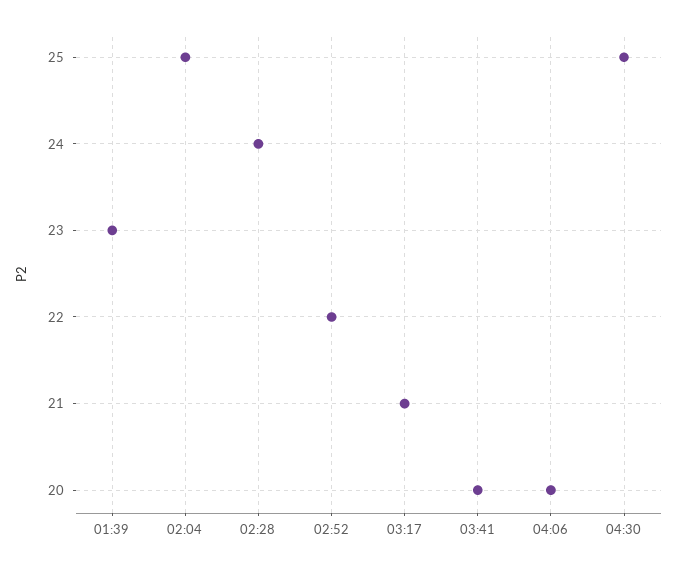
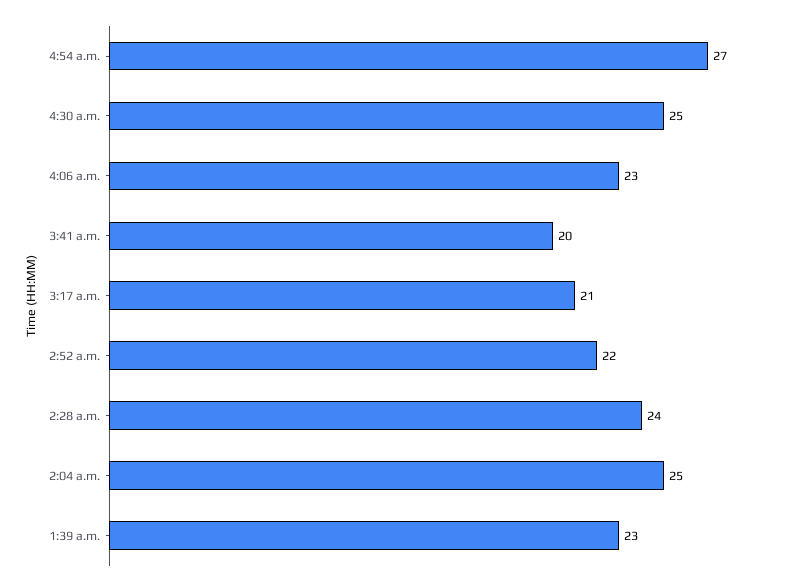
04:06: 20 -> 23
4:54 a.m.: none -> 27

